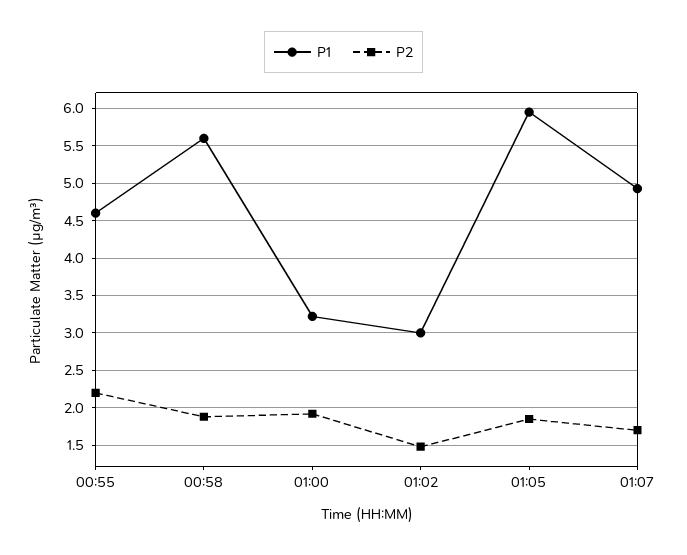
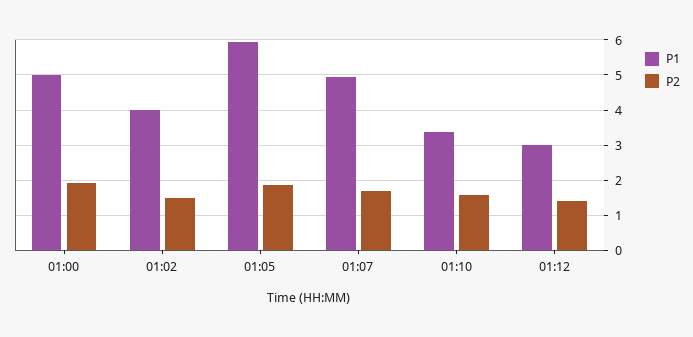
P1, 00:55: 4.6 -> none
P2, 00:55: 2.2 -> none
P1, 00:58: 5.6 -> none
P2, 00:58: 1.9 -> none
P1, 01:00: 3.2 -> 5
P1, 01:02: 3 -> 4
P1, 01:10: none -> 3.4
P2, 01:10: none -> 1.6
P1, 01:12: none -> 3
P2, 01:12: none -> 1.4

